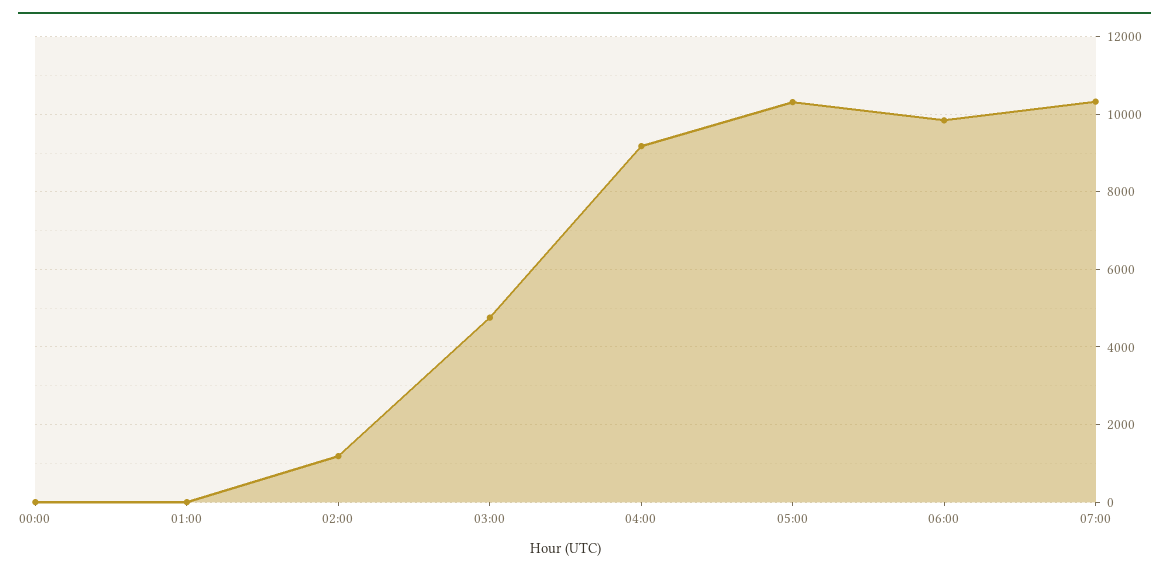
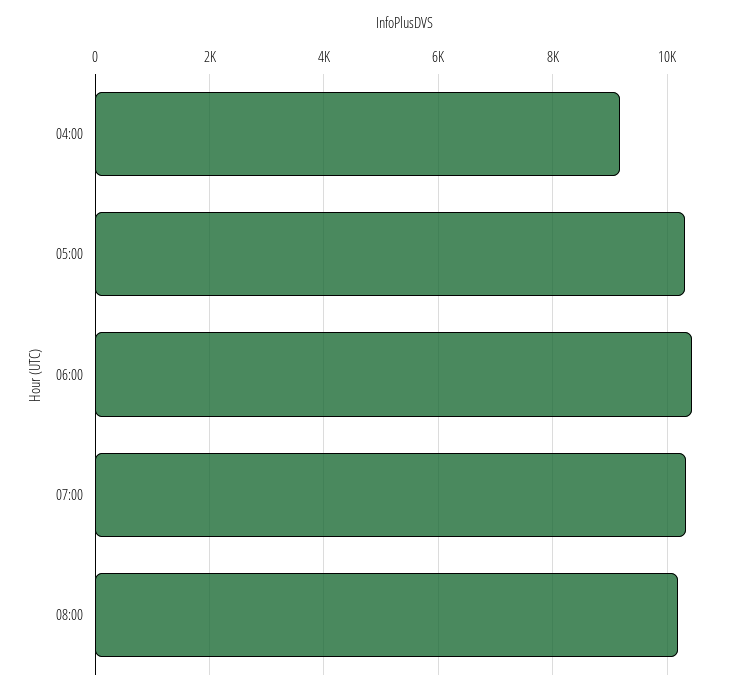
00:00: 0 -> none
01:00: 0 -> none
02:00: 1200 -> none
03:00: 4800 -> none
06:00: 9800 -> 10400
08:00: none -> 10200

